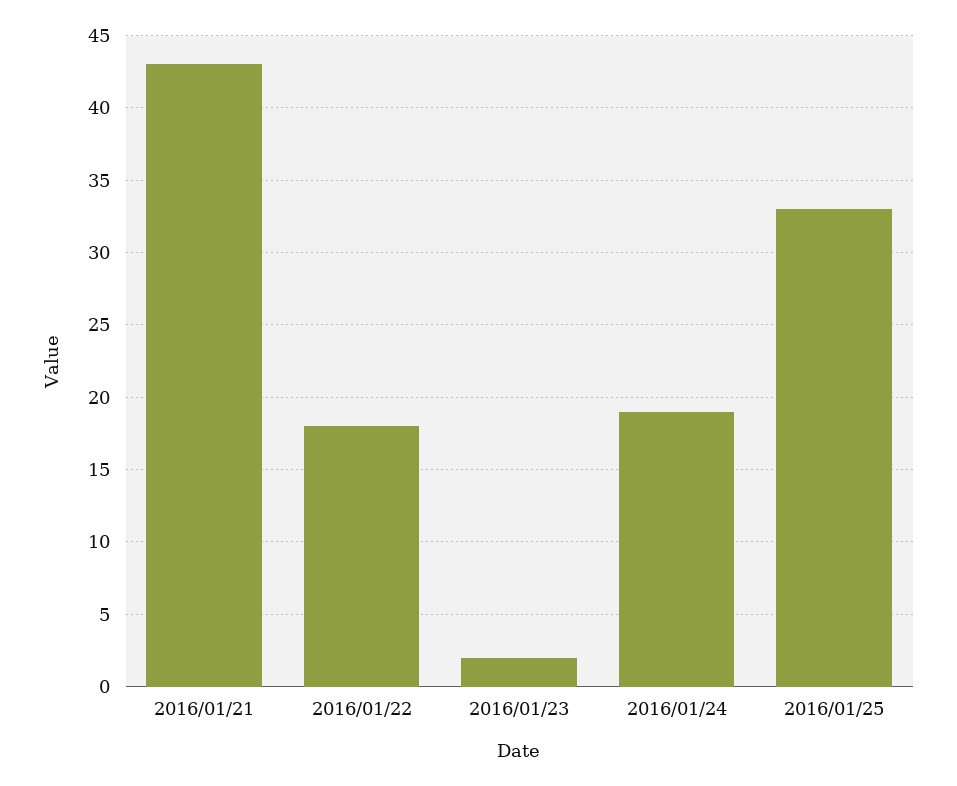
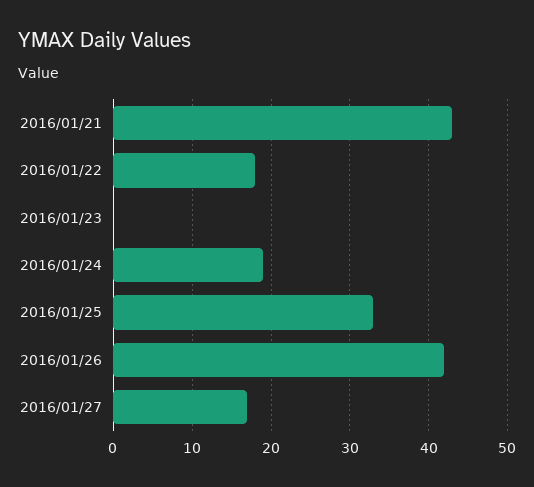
2016/01/23: 2 -> 0
2016/01/26: none -> 42
2016/01/27: none -> 17

